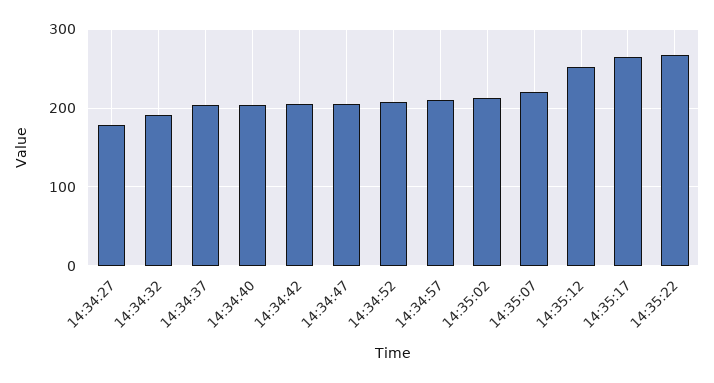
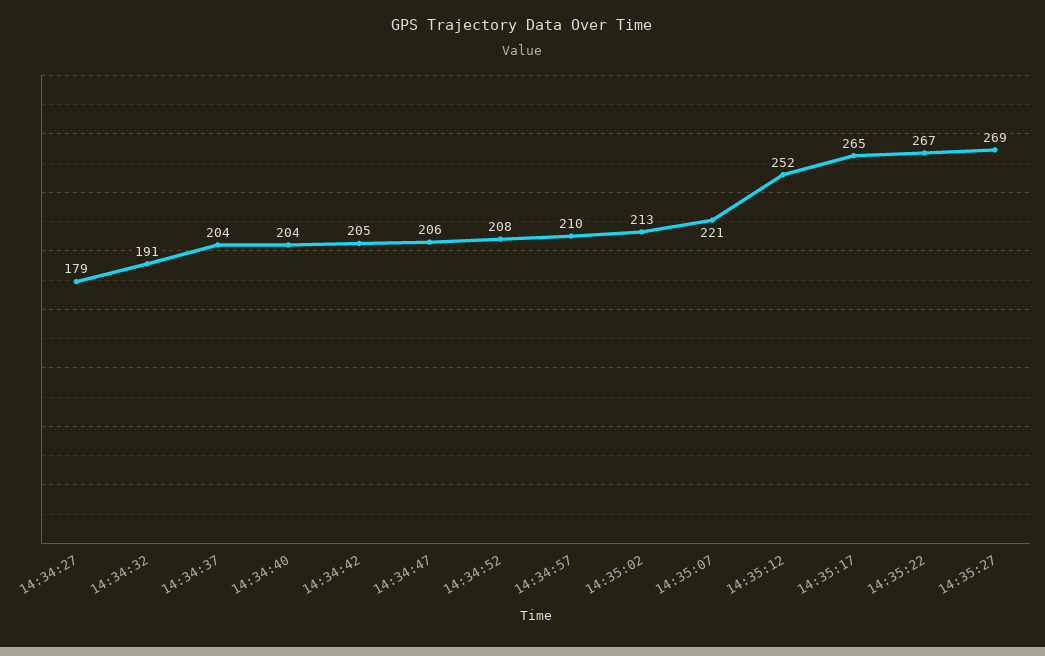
14:35:27: none -> 269

